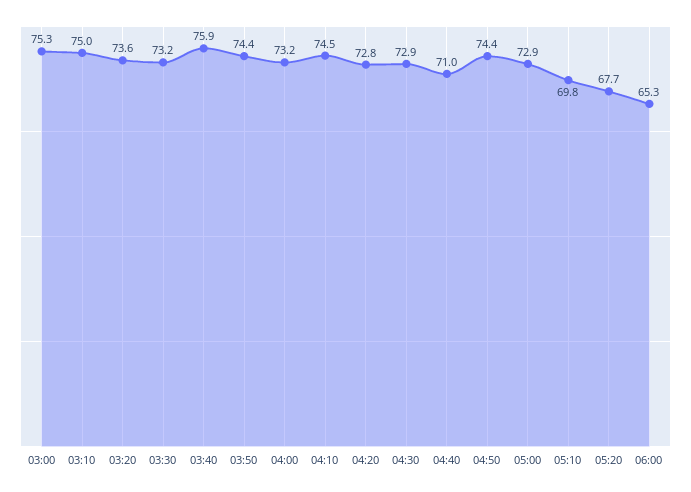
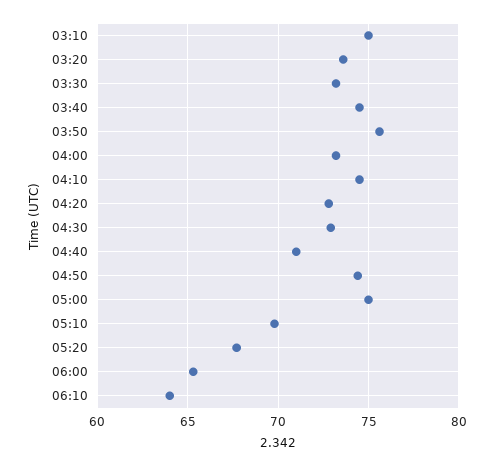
03:00: 75.3 -> none
03:40: 75.9 -> 74.5
03:50: 74.4 -> 75.5
05:00: 72.9 -> 75
06:10: none -> 64

